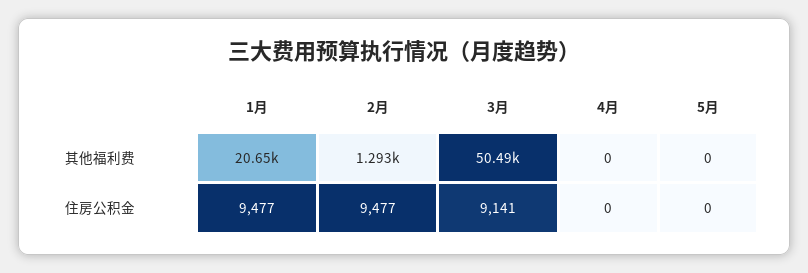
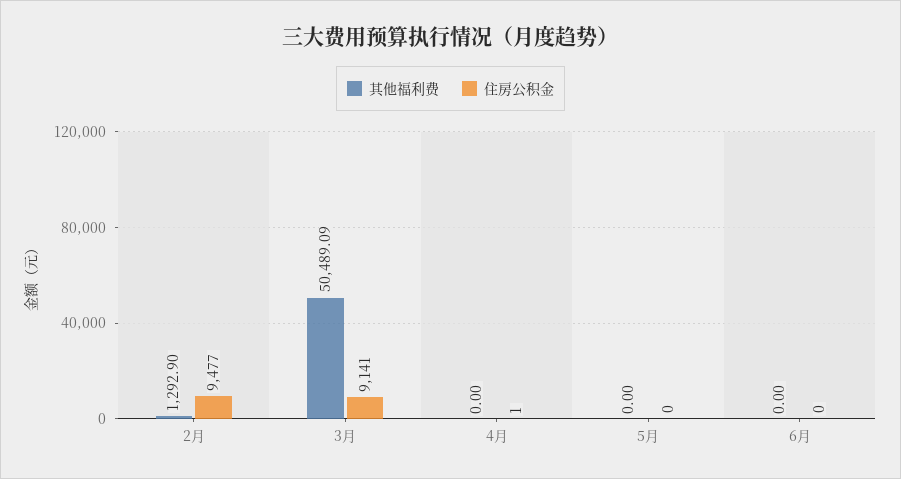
其他福利费, 1月: 20650 -> none
住房公积金, 1月: 9477 -> none
住房公积金, 4月: 0 -> 1
其他福利费, 6月: none -> 0
住房公积金, 6月: none -> 0

